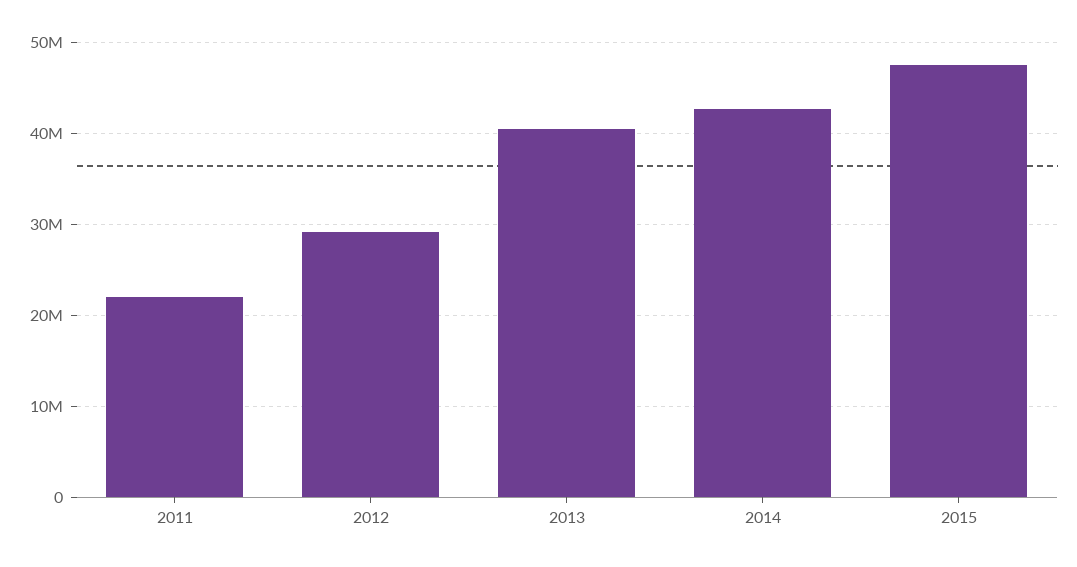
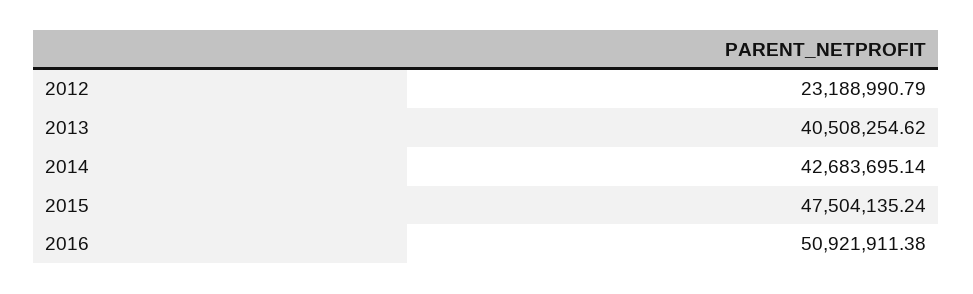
2011: 22000000 -> none
2012: 29000000 -> 23188990.79
2016: none -> 50921911.38

